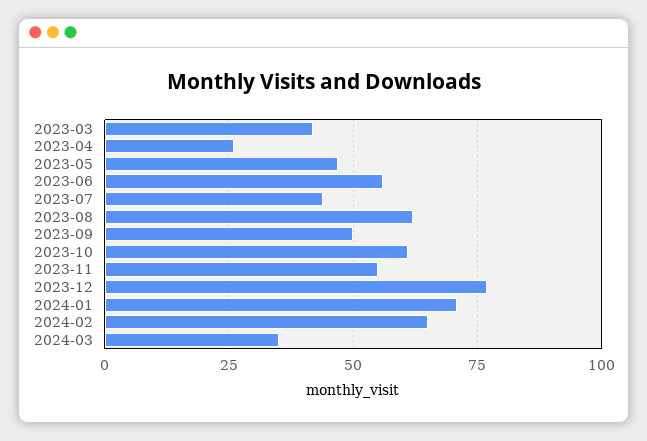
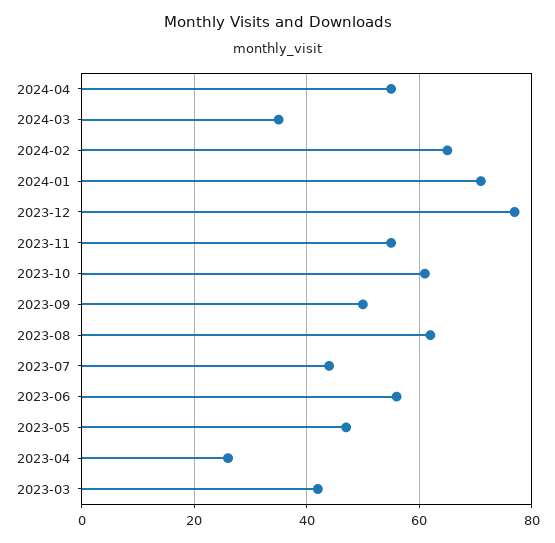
2024-04: none -> 55

